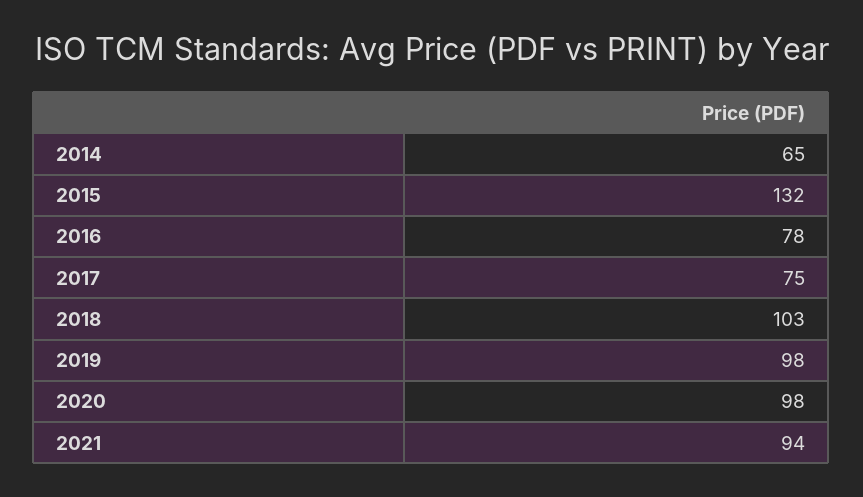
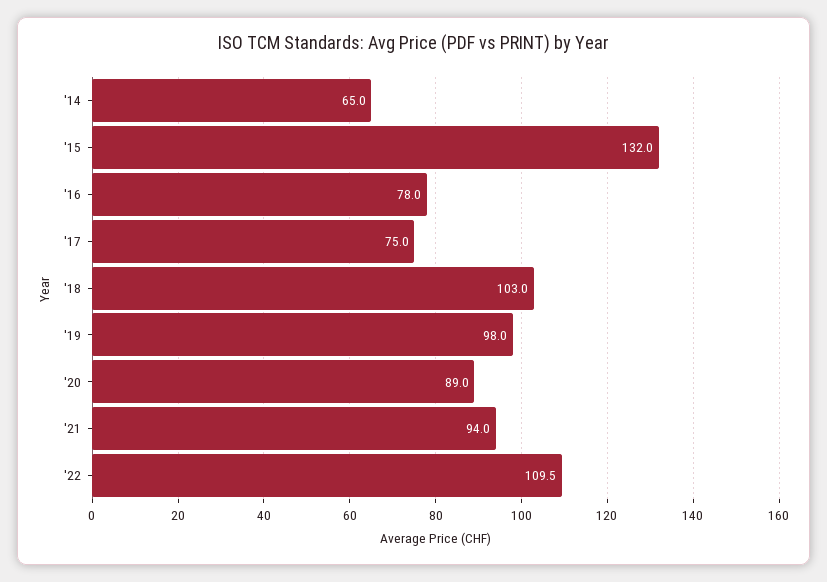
2020: 98 -> 89
'22: none -> 109.5

